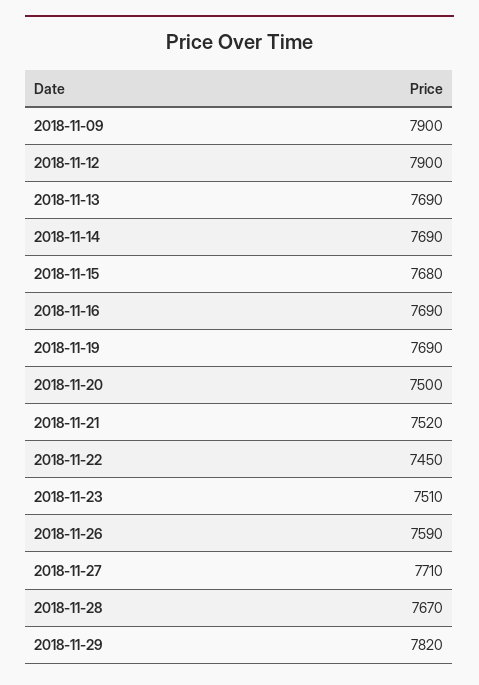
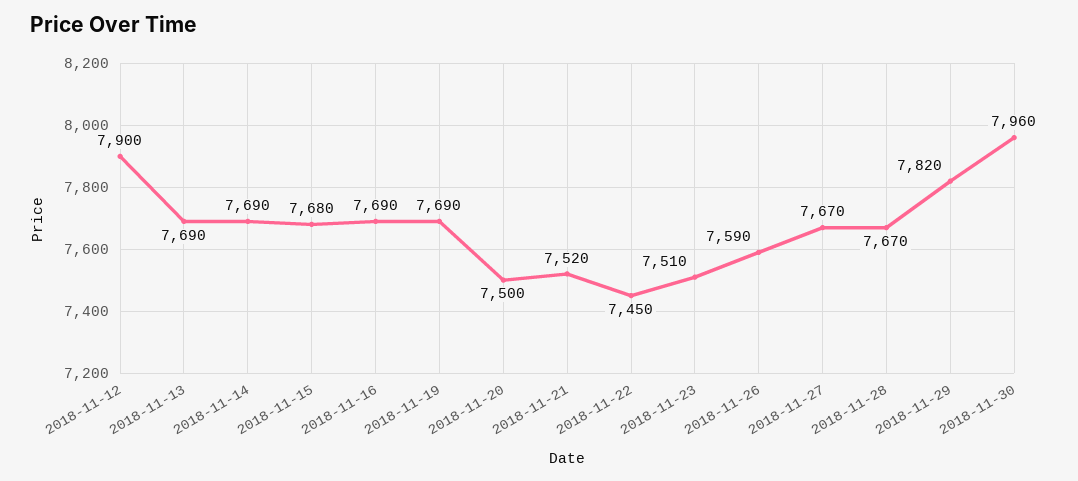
2018-11-09: 7900 -> none
2018-11-27: 7710 -> 7670
2018-11-30: none -> 7960

